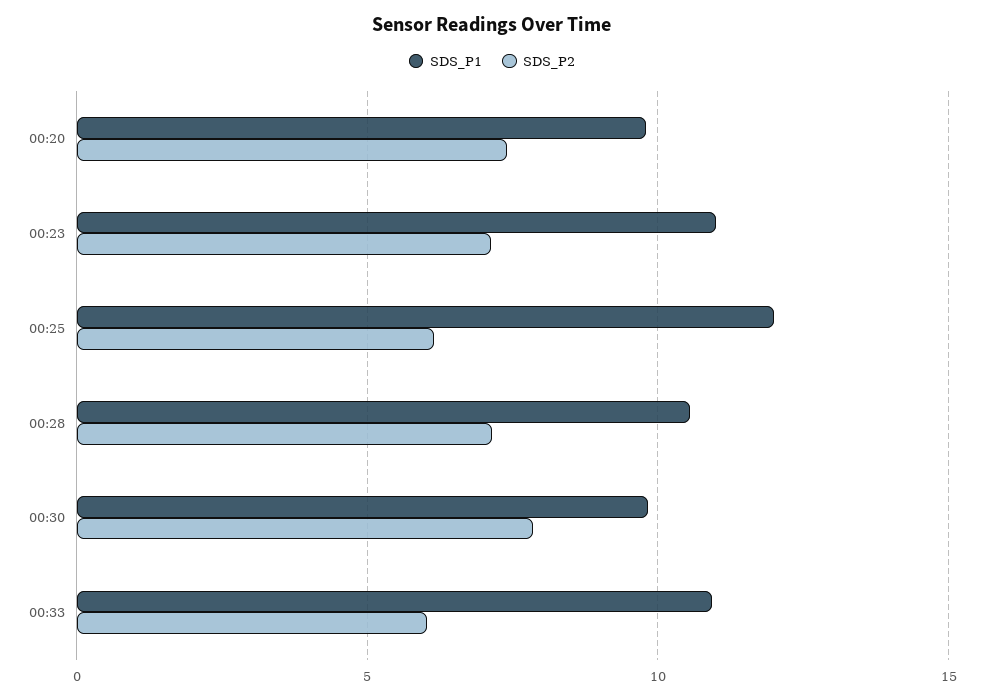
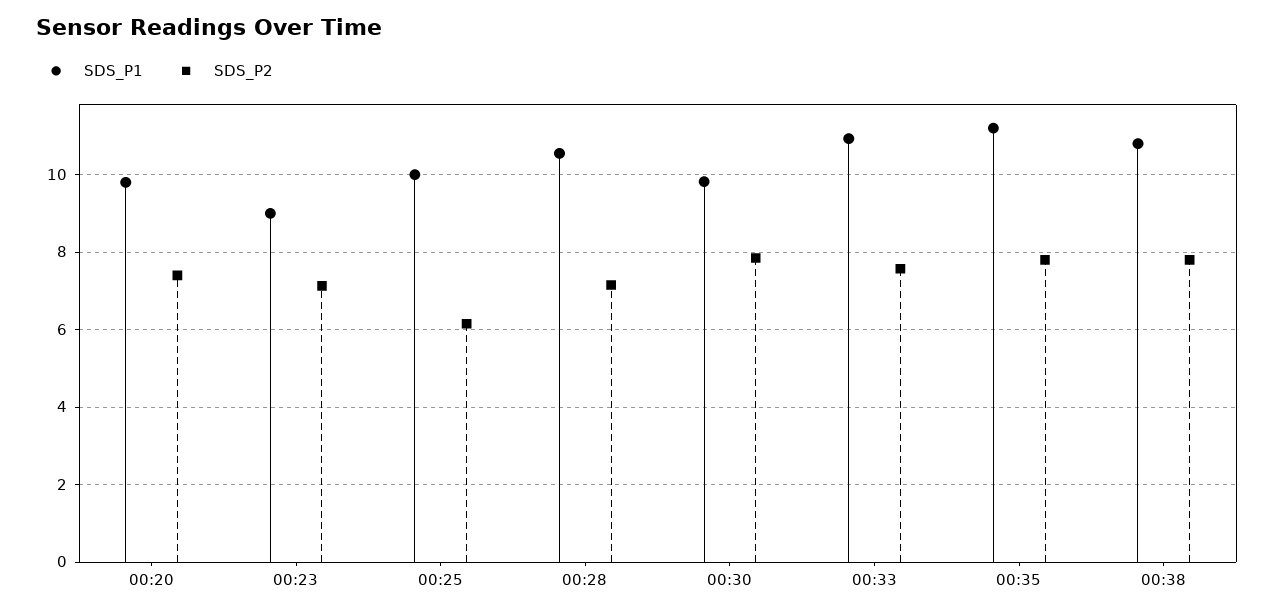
SDS_P1, 00:23: 11 -> 9
SDS_P1, 00:25: 12 -> 10
SDS_P2, 00:33: 6 -> 7.6
SDS_P1, 00:35: none -> 11.2
SDS_P2, 00:35: none -> 7.8
SDS_P1, 00:38: none -> 10.8
SDS_P2, 00:38: none -> 7.8

